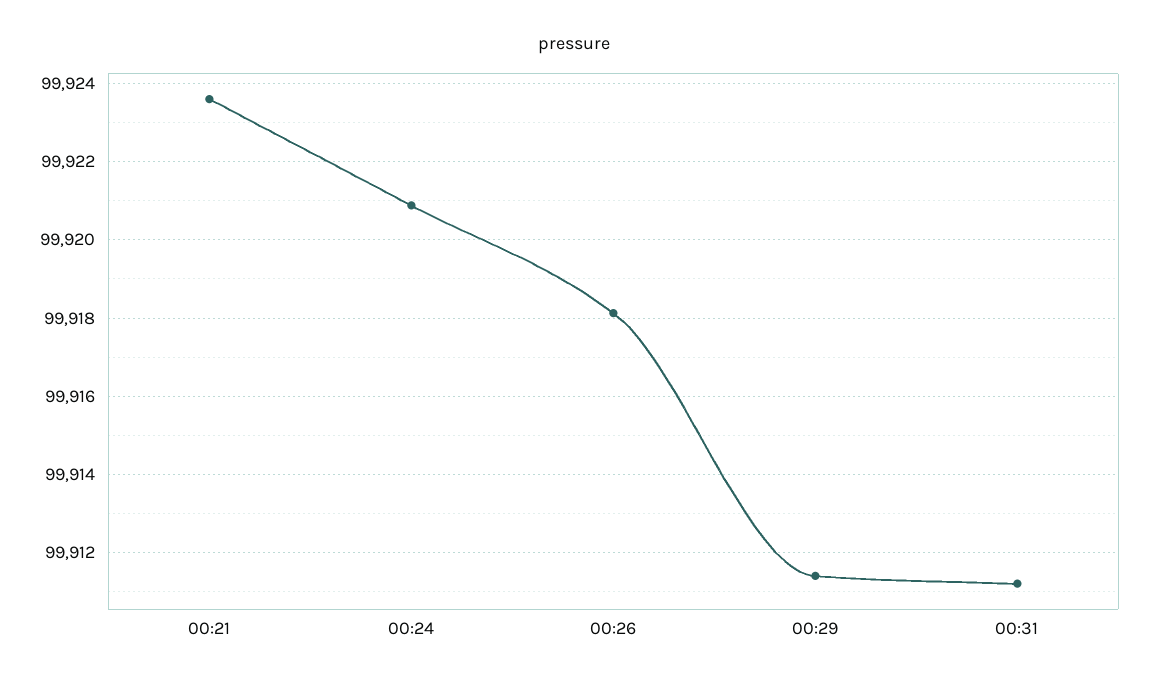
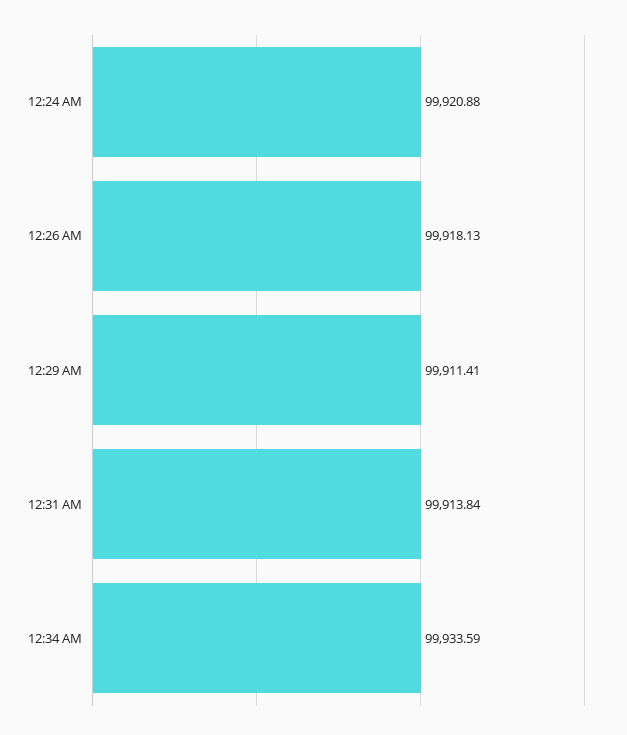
00:21: 99923.6 -> none
00:31: 99911.2 -> 99913.84
12:34 AM: none -> 99933.59

